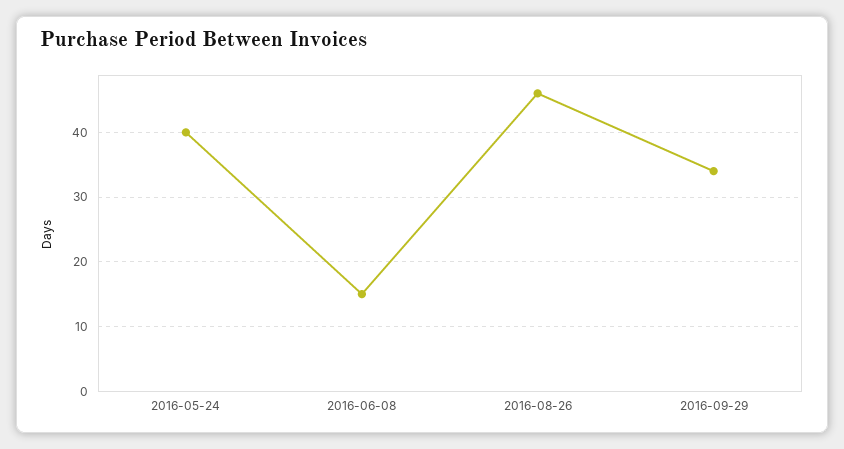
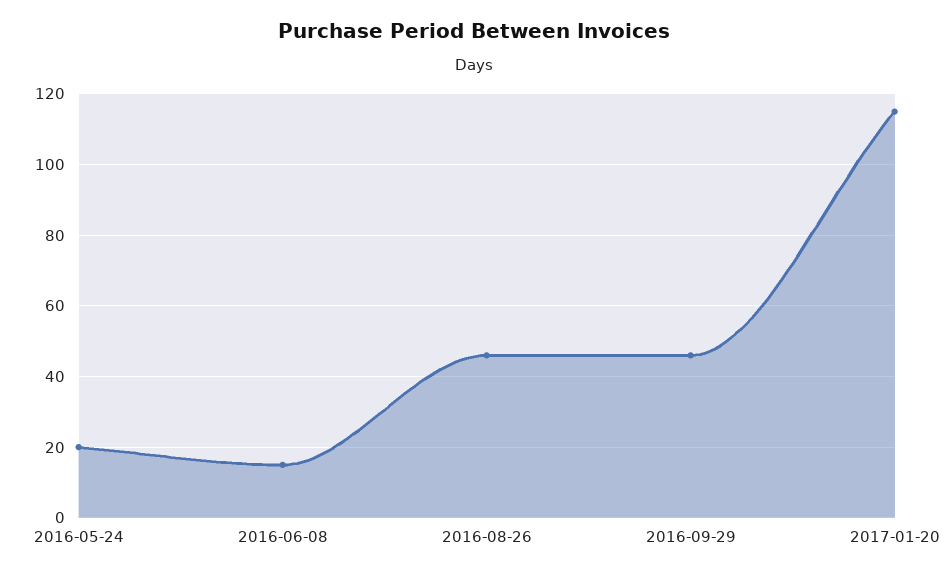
2016-05-24: 40 -> 20
2016-09-29: 34 -> 45
2017-01-20: none -> 115

